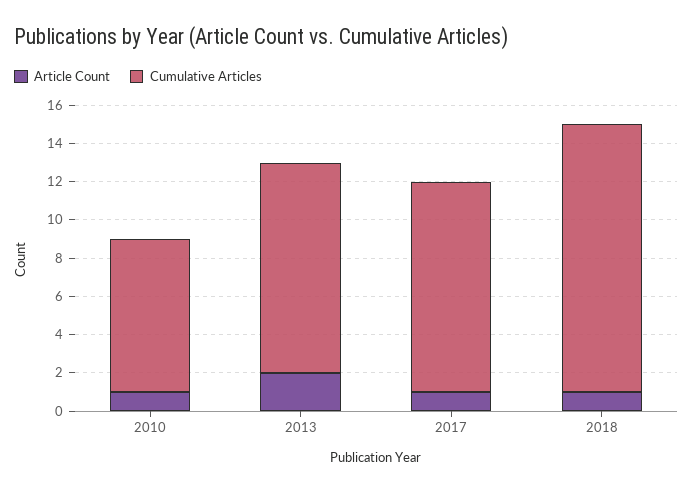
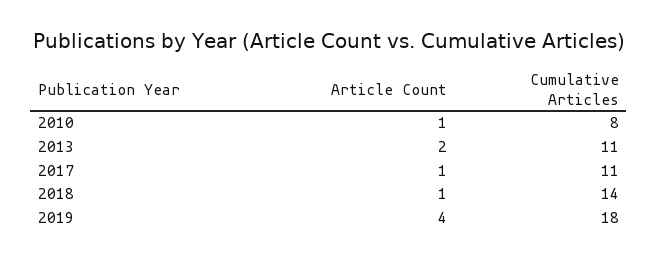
Article Count, 2019: none -> 4
Cumulative Articles, 2019: none -> 18

